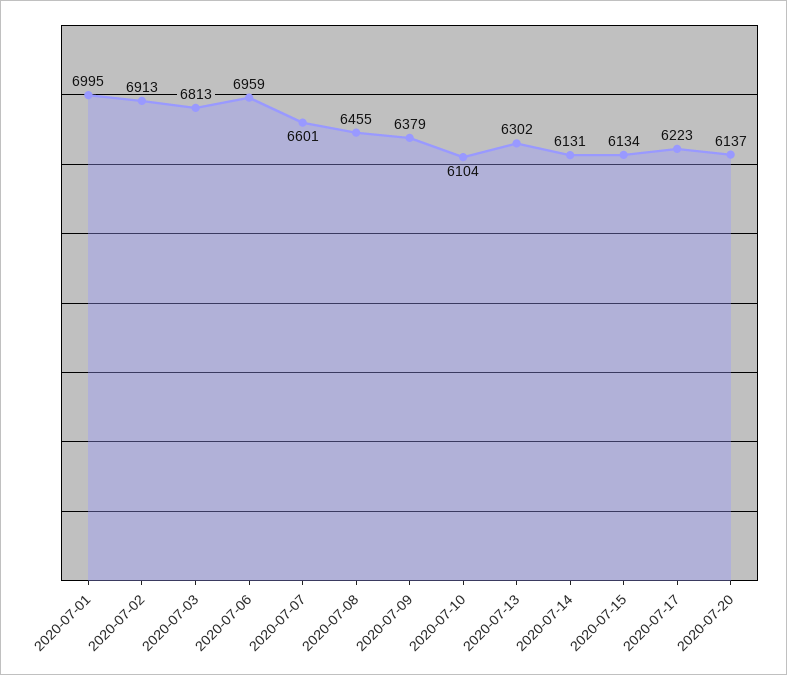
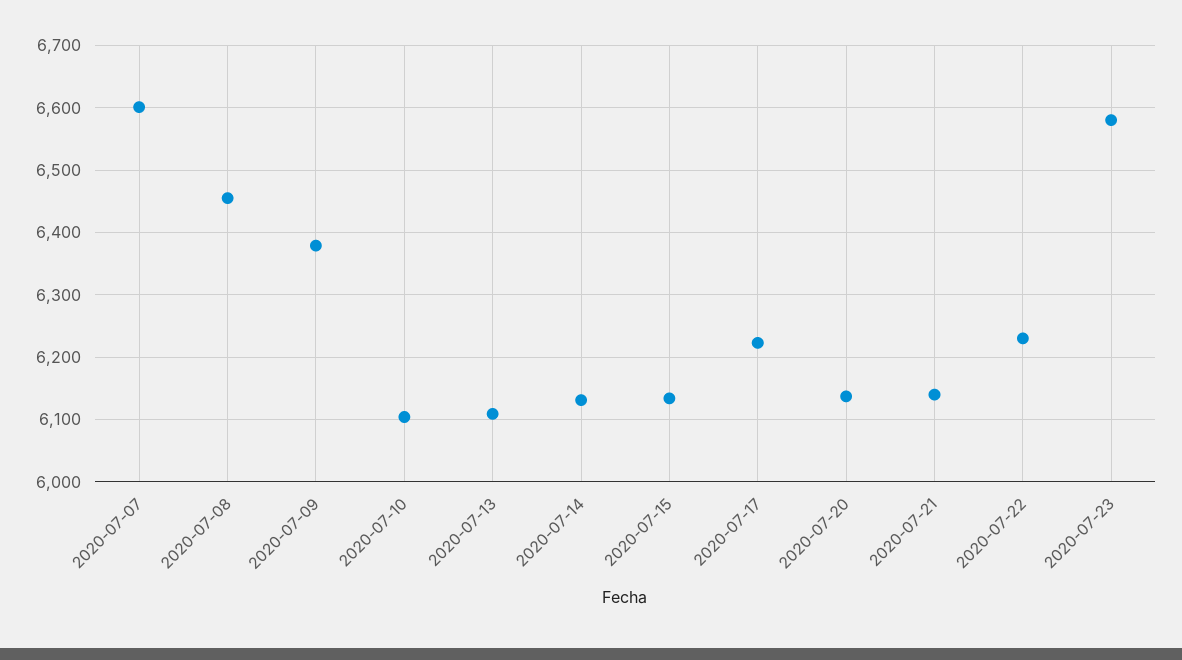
2020-07-01: 6995 -> none
2020-07-02: 6913 -> none
2020-07-03: 6813 -> none
2020-07-06: 6959 -> none
2020-07-13: 6302 -> 6110
2020-07-21: none -> 6140
2020-07-22: none -> 6230
2020-07-23: none -> 6580

